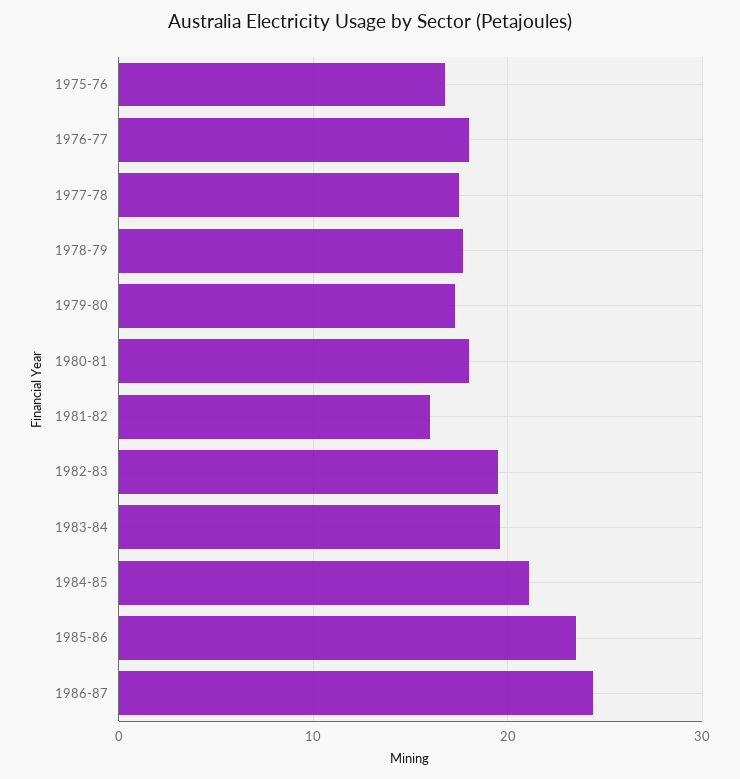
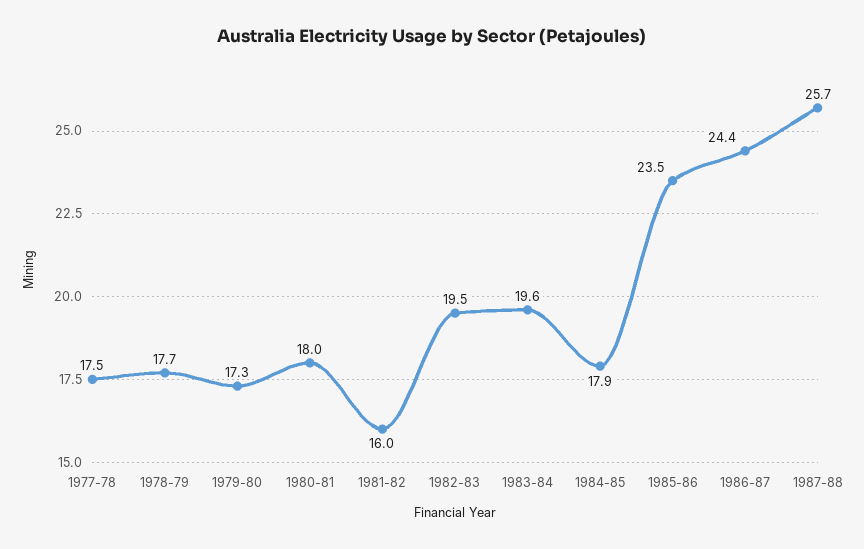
1975-76: 17 -> none
1976-77: 18 -> none
1984-85: 21 -> 17.9
1987-88: none -> 25.7

